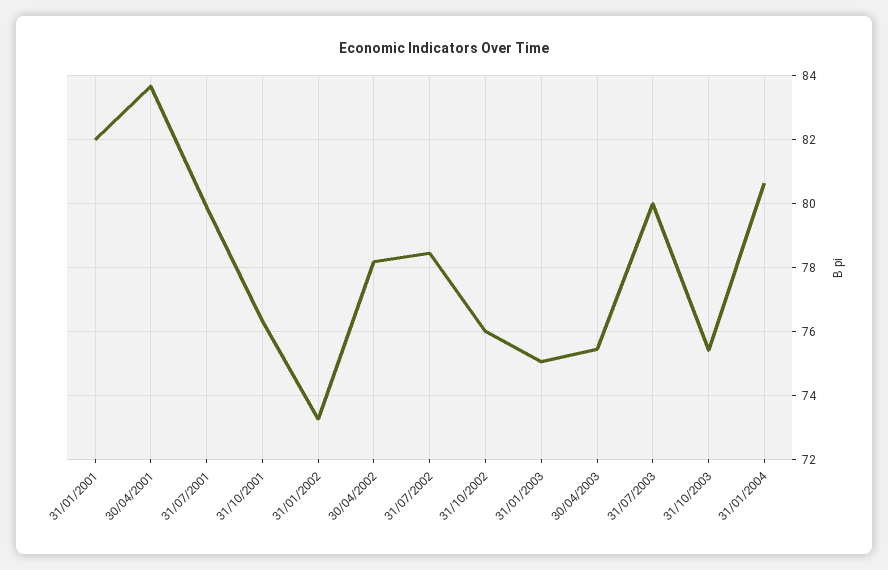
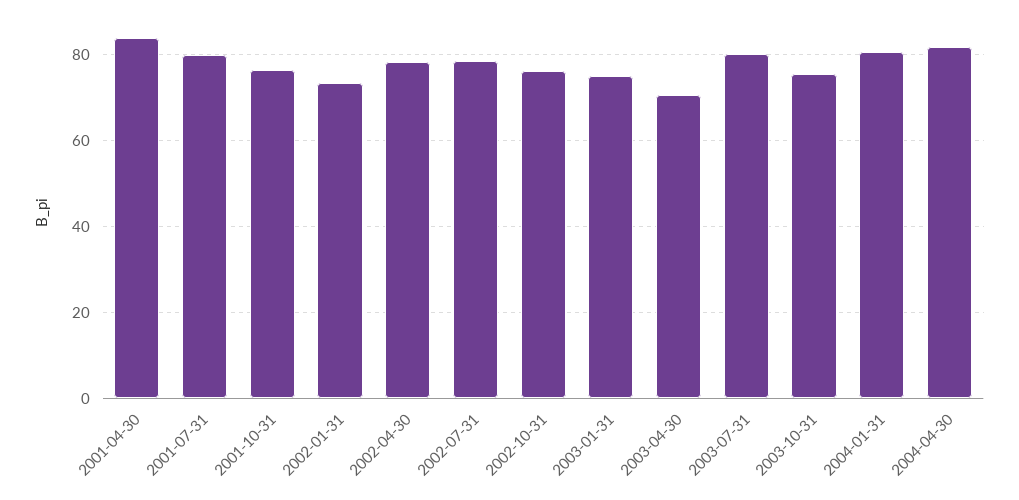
31/01/2001: 82 -> none
30/04/2003: 75.4 -> 70
2004-04-30: none -> 82

